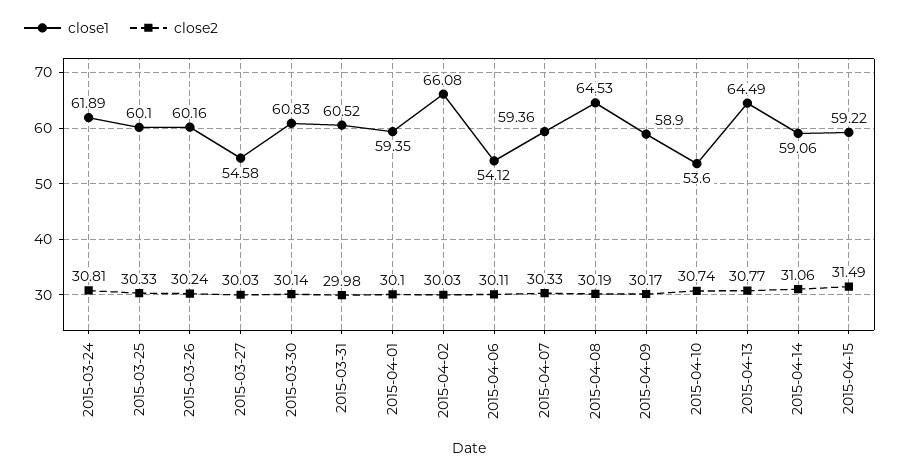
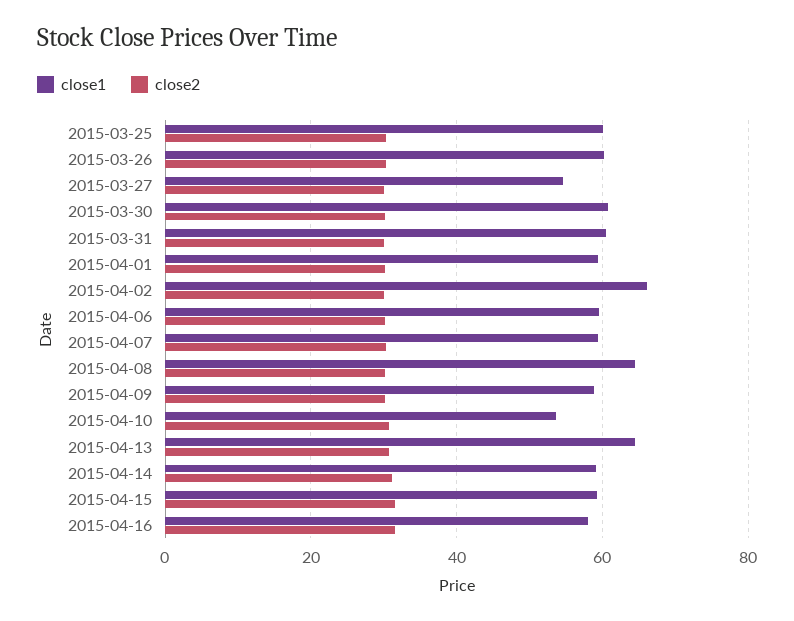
close1, 2015-03-24: 61.89 -> none
close2, 2015-03-24: 30.81 -> none
close1, 2015-04-06: 54.12 -> 60
close1, 2015-04-16: none -> 58
close2, 2015-04-16: none -> 32

